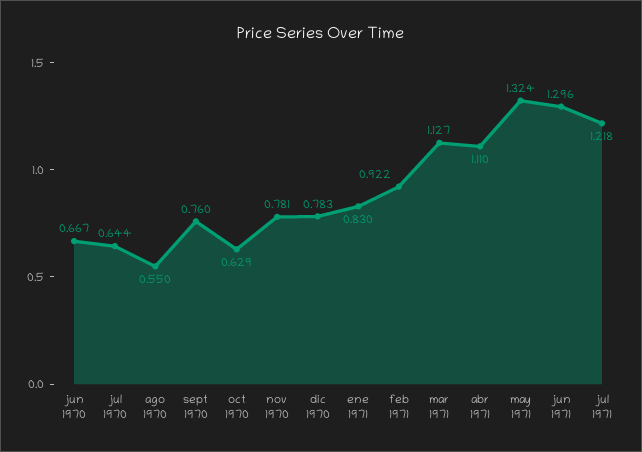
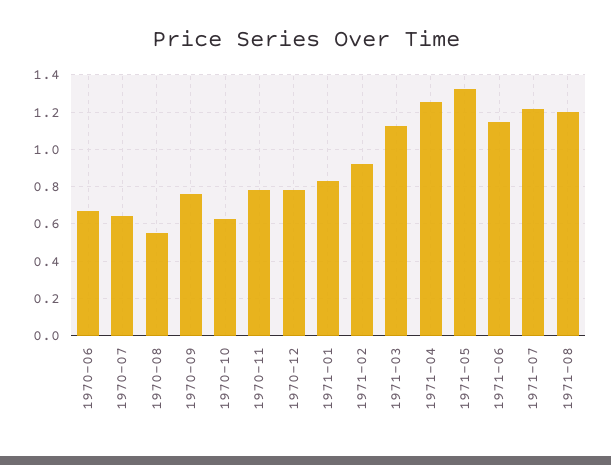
abr 1971: 1.11 -> 1.25
jun 1971: 1.296 -> 1.15
1971-08: none -> 1.2

